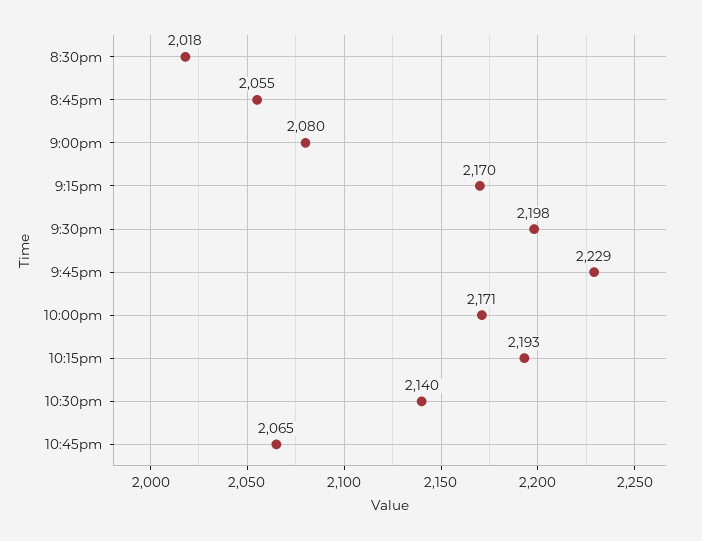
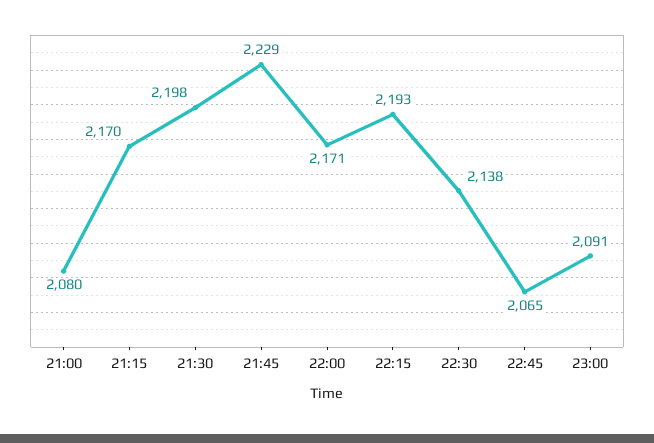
8:30pm: 2018 -> none
8:45pm: 2055 -> none
10:30pm: 2140 -> 2138
23:00: none -> 2091

